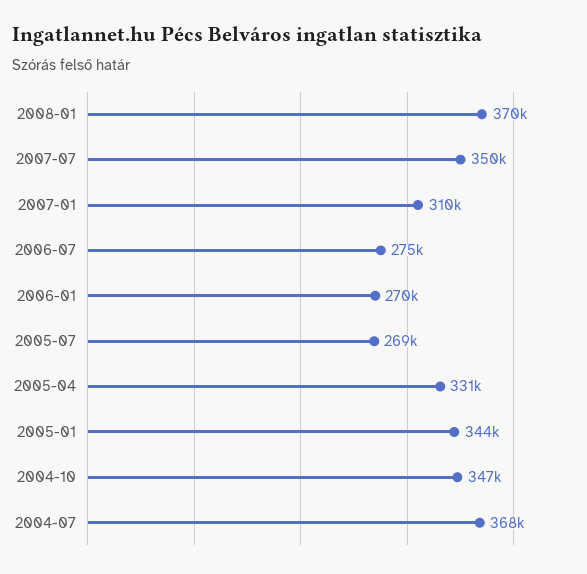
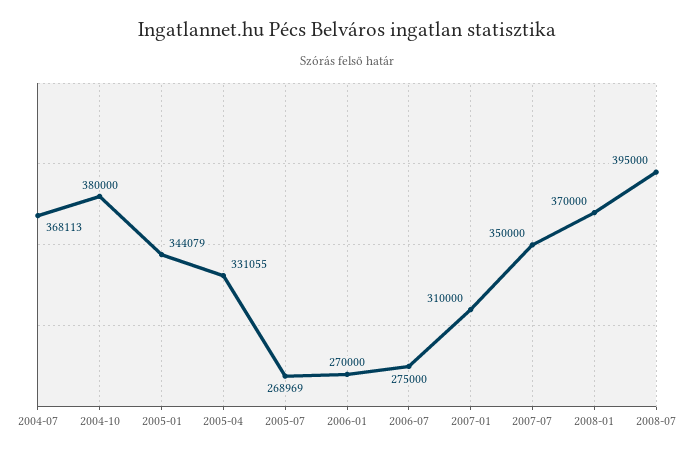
2004-10: 347000 -> 380000
2008-07: none -> 395000

